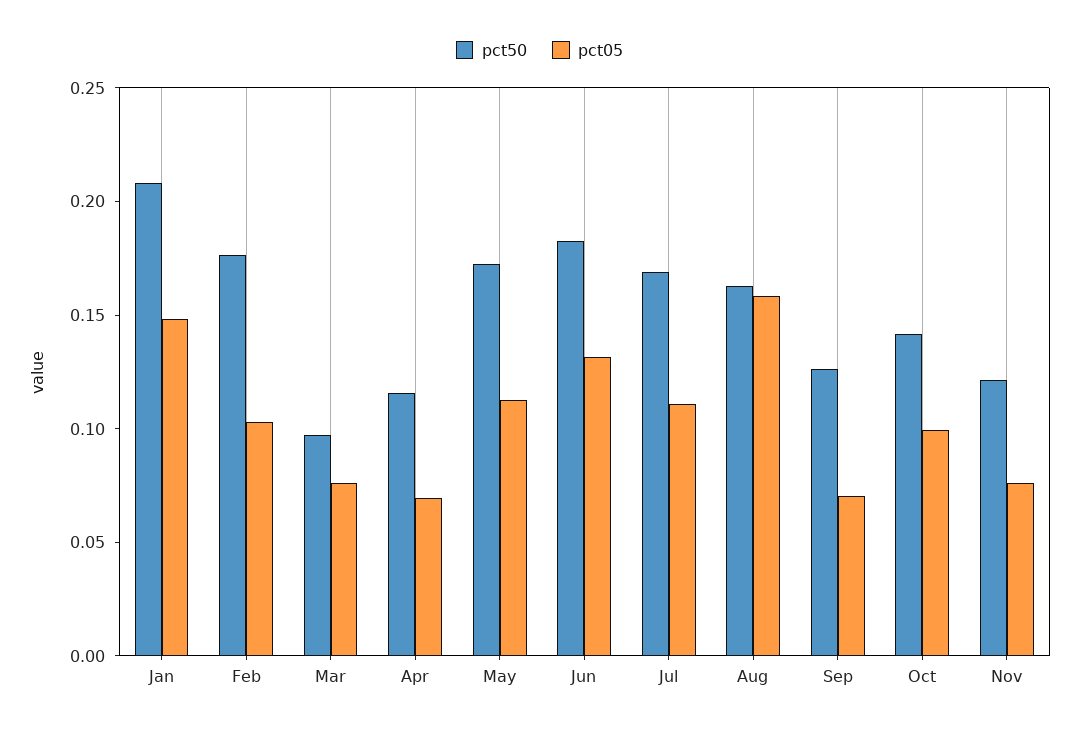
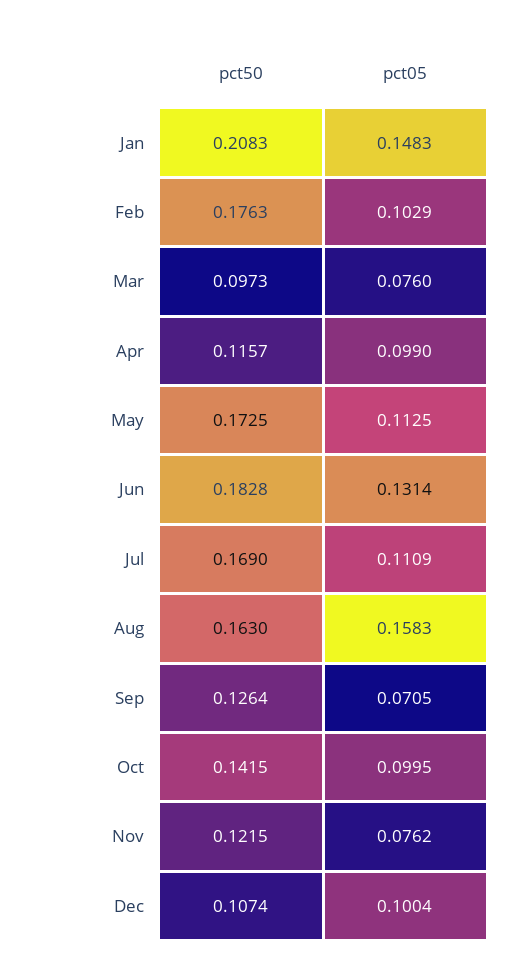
pct05, Apr: 0.07 -> 0.099
pct50, Dec: none -> 0.1074
pct05, Dec: none -> 0.1004

